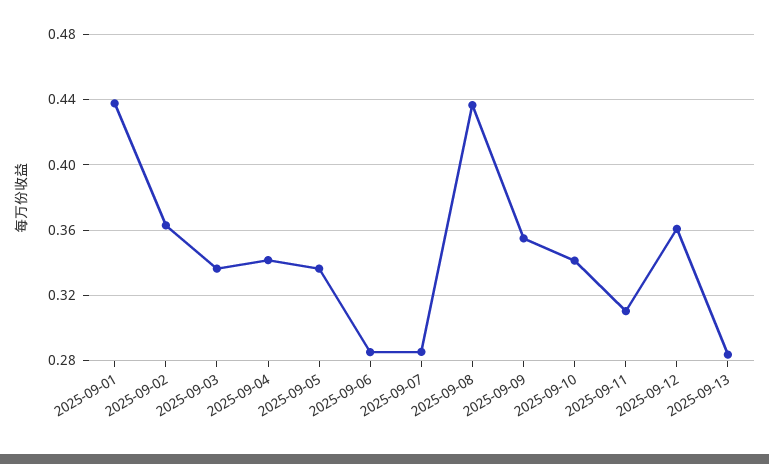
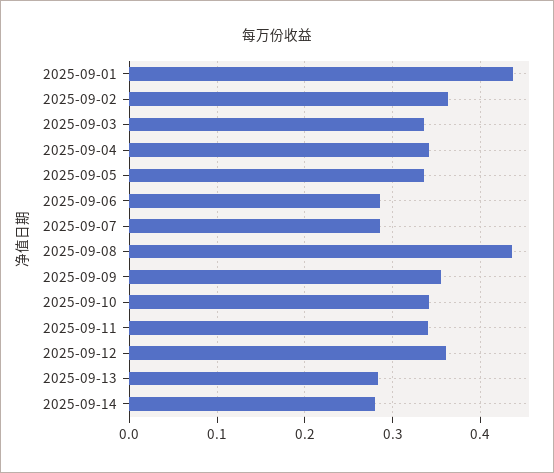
2025-09-11: 0.31 -> 0.34
2025-09-14: none -> 0.28

